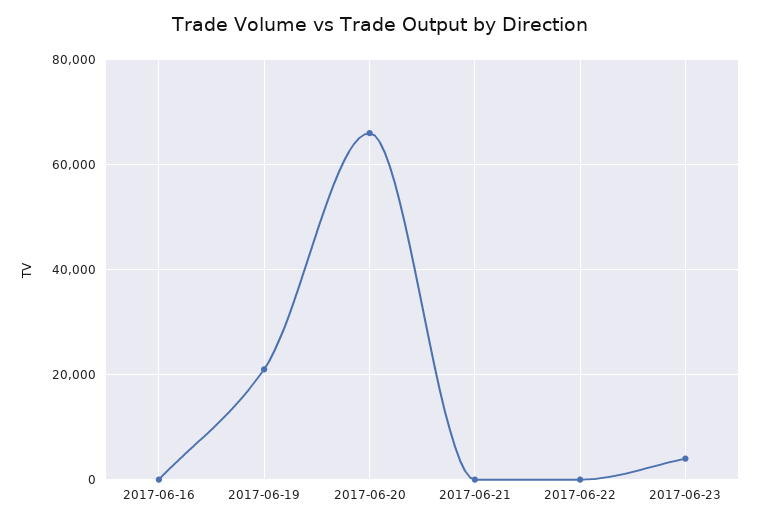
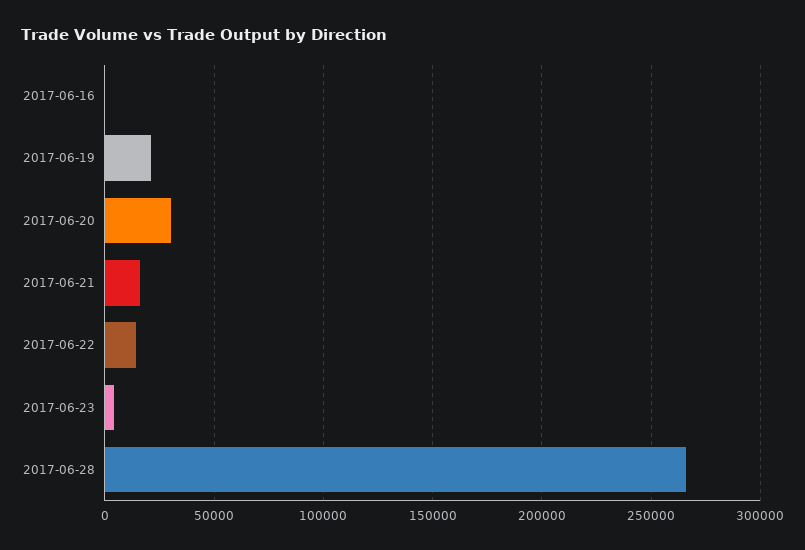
2017-06-20: 66000 -> 30000
2017-06-21: 0 -> 15000
2017-06-22: 0 -> 15000
2017-06-28: none -> 265000

